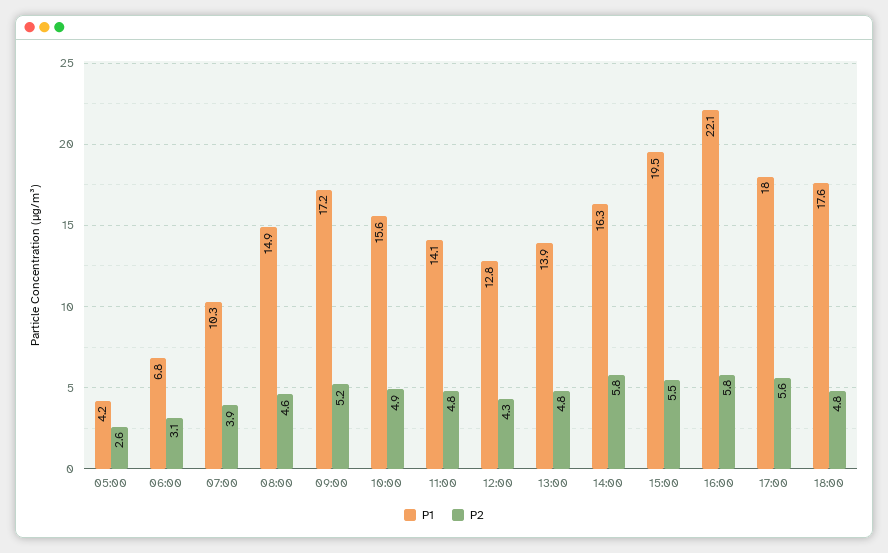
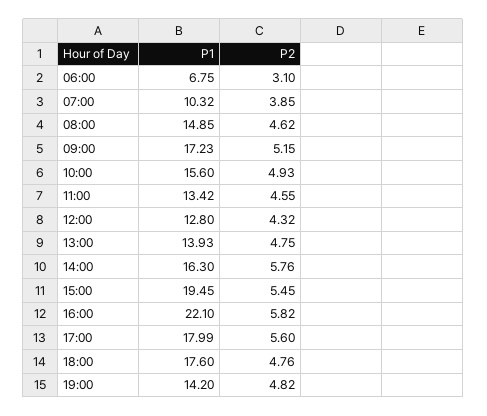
P1, 05:00: 4.2 -> none
P2, 05:00: 2.6 -> none
P1, 11:00: 14.1 -> 13.42
P2, 11:00: 4.8 -> 4.55
P1, 19:00: none -> 14.2
P2, 19:00: none -> 4.82

